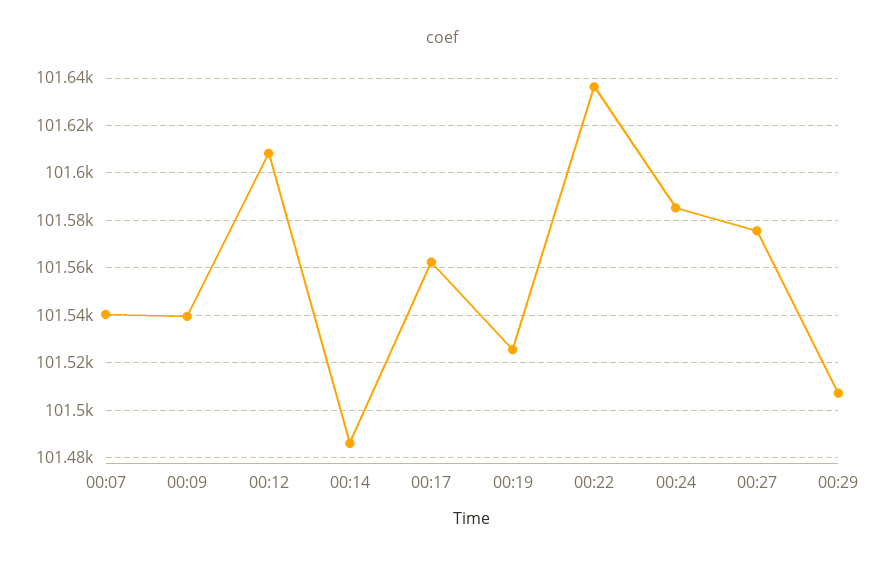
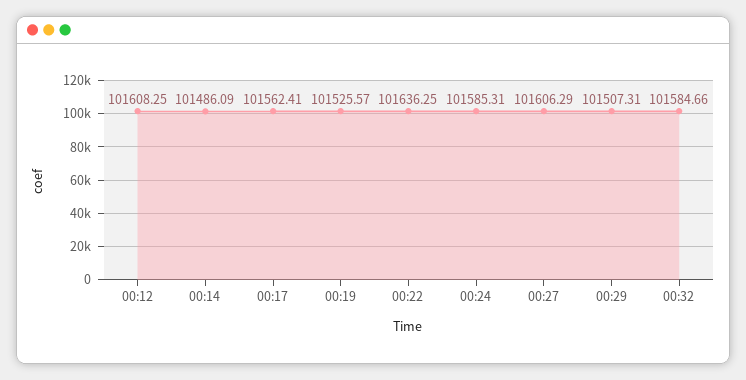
00:07: 101540 -> none
00:09: 101540 -> none
00:27: 101575 -> 101606.29
00:32: none -> 101584.66

